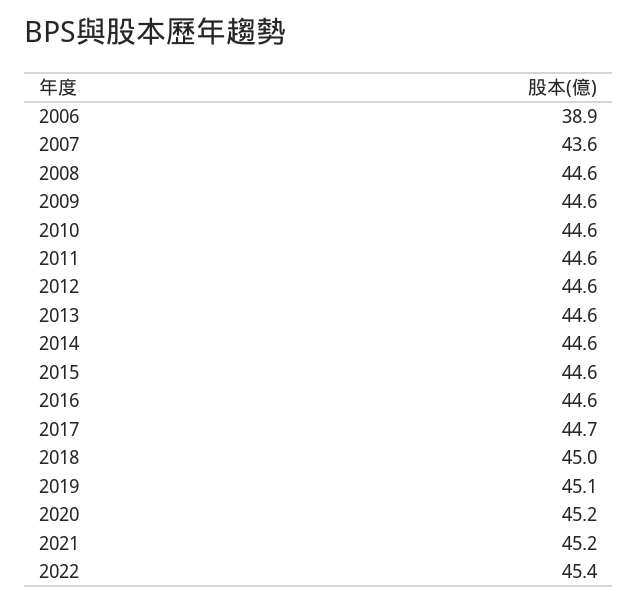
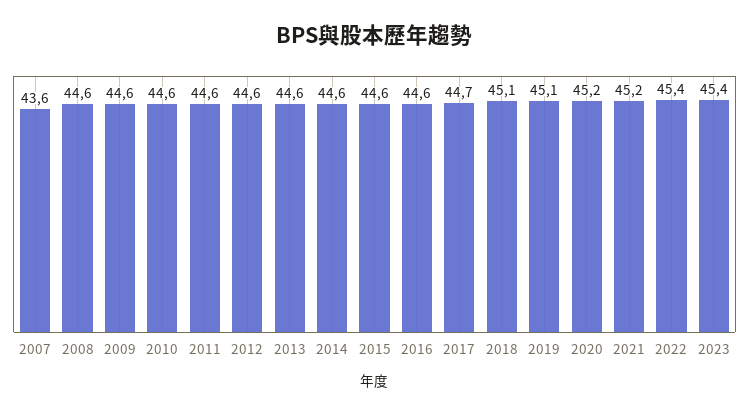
2006: 38.9 -> none
2018: 45 -> 45.1
2023: none -> 45.4

